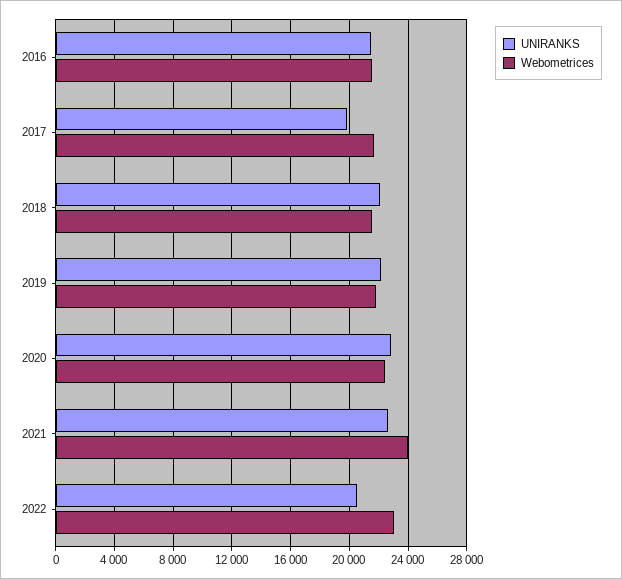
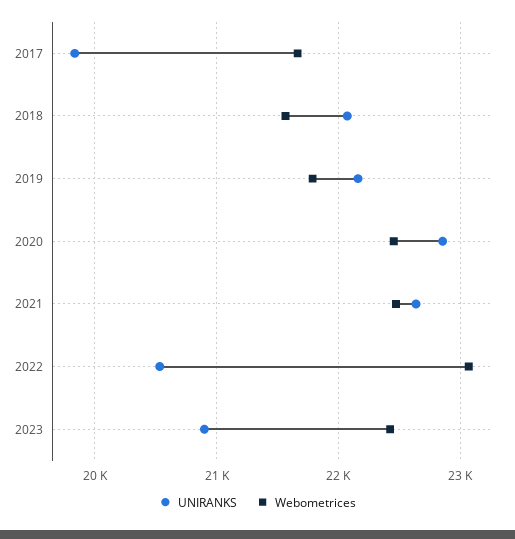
UNIRANKS, 2016: 21500 -> none
Webometrices, 2016: 21500 -> none
Webometrices, 2021: 24000 -> 22500
UNIRANKS, 2023: none -> 20900
Webometrices, 2023: none -> 22400

